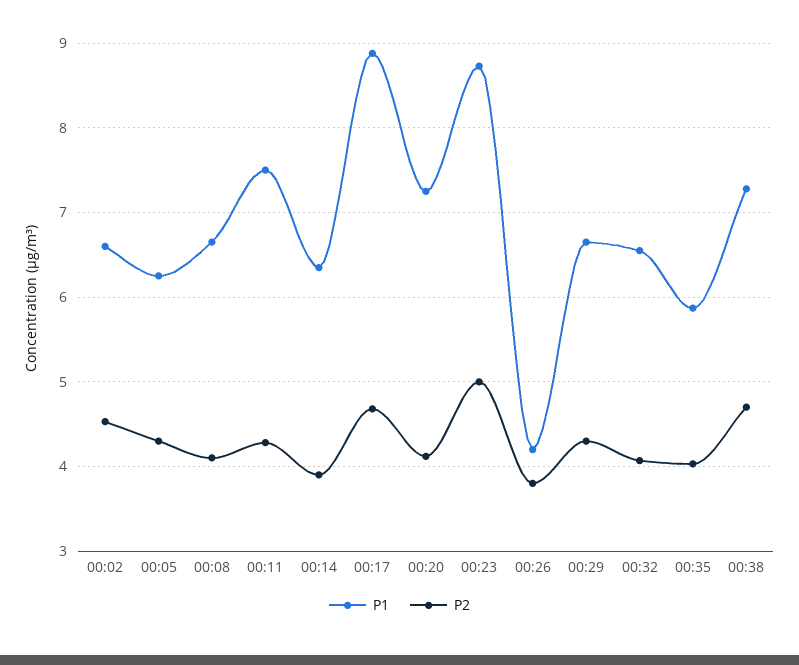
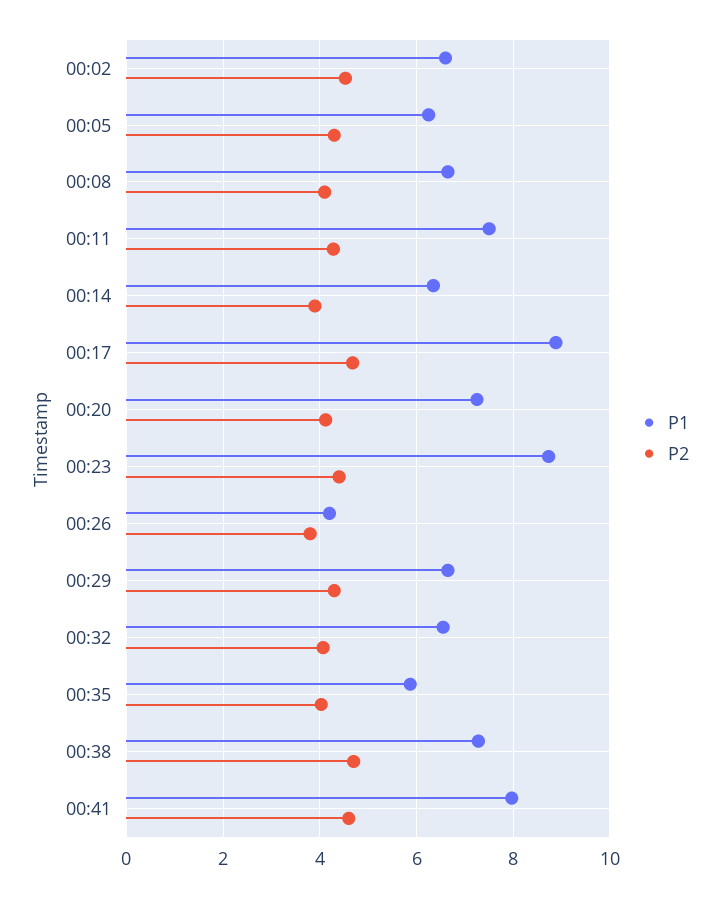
P2, 00:23: 5 -> 4.4
P1, 00:41: none -> 8
P2, 00:41: none -> 4.6

